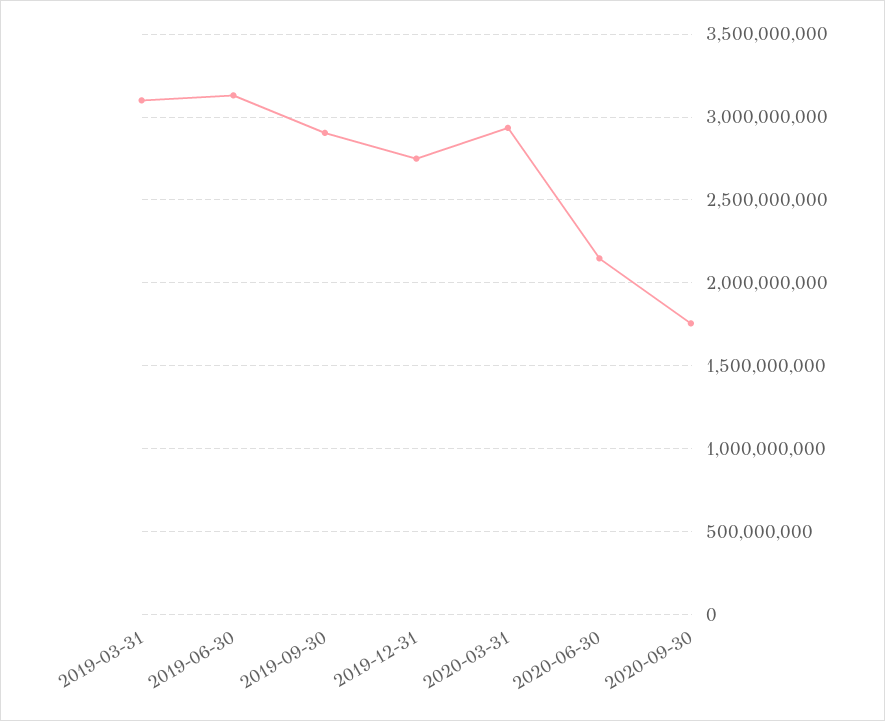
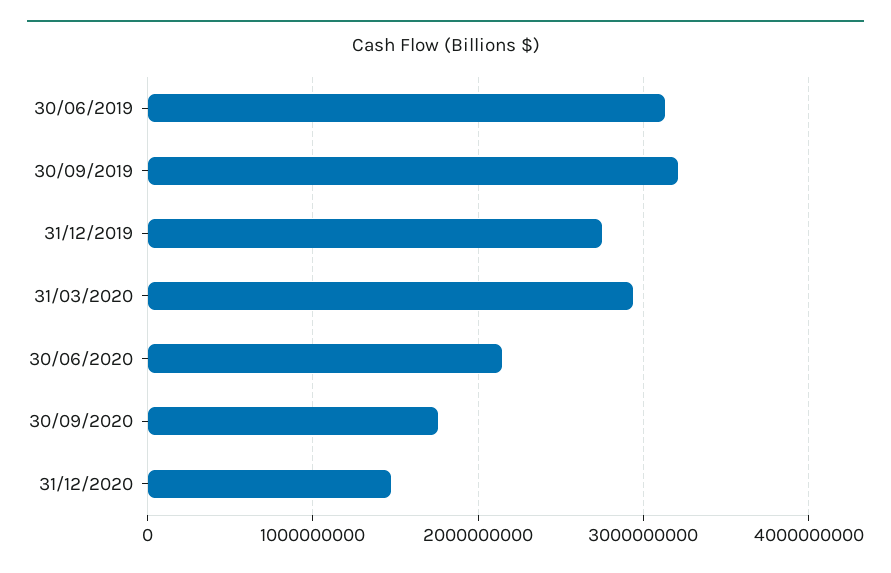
2019-03-31: 3100000000 -> none
2019-09-30: 2900000000 -> 3200000000
31/12/2020: none -> 1500000000

